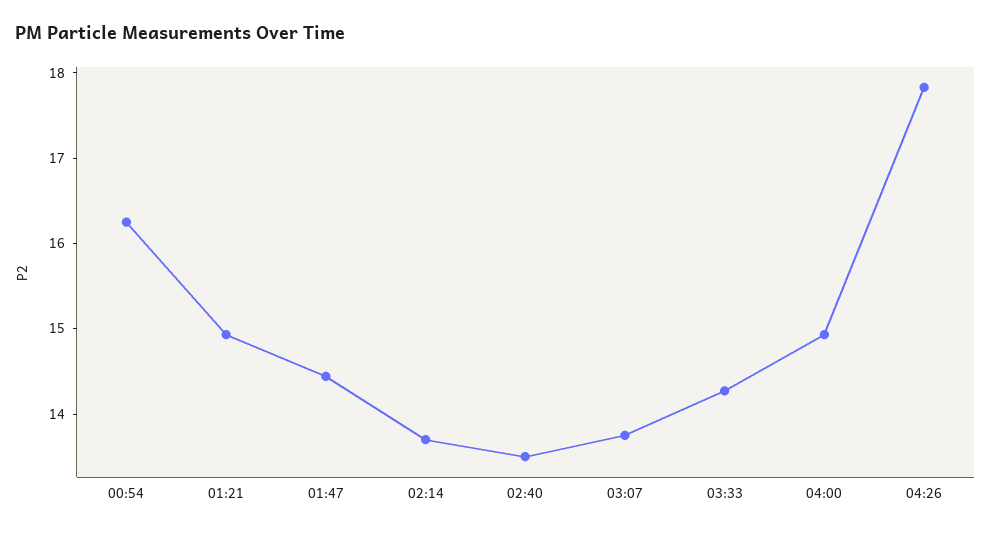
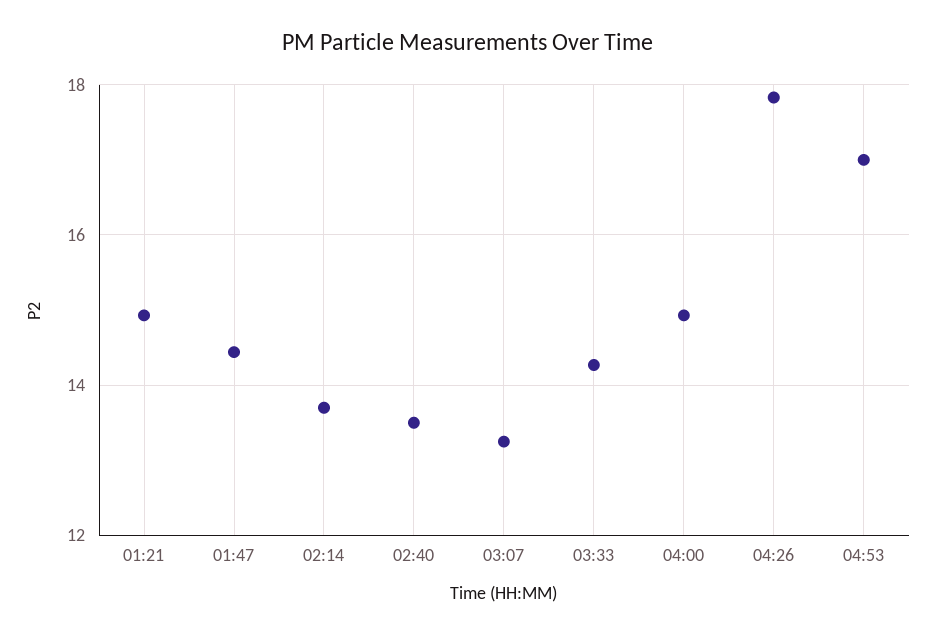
00:54: 16.2 -> none
03:07: 13.8 -> 13.2
04:53: none -> 17

